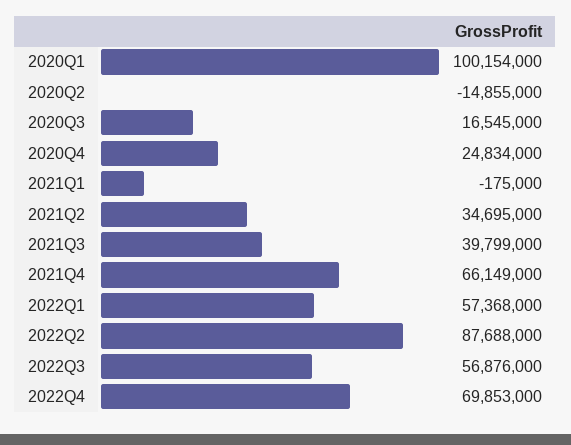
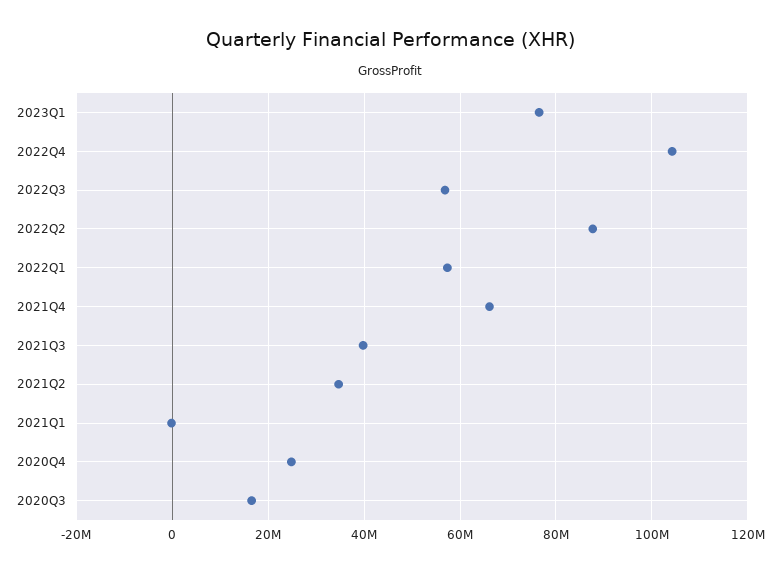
2020Q1: 100154000 -> none
2020Q2: -14855000 -> none
2022Q4: 69853000 -> 104000000
2023Q1: none -> 76000000

